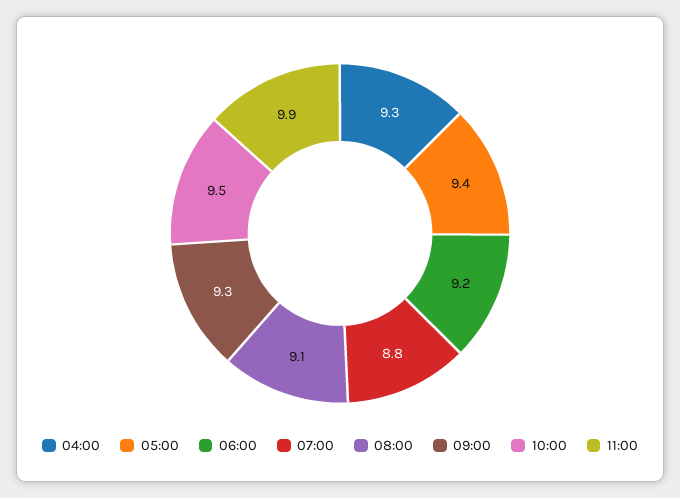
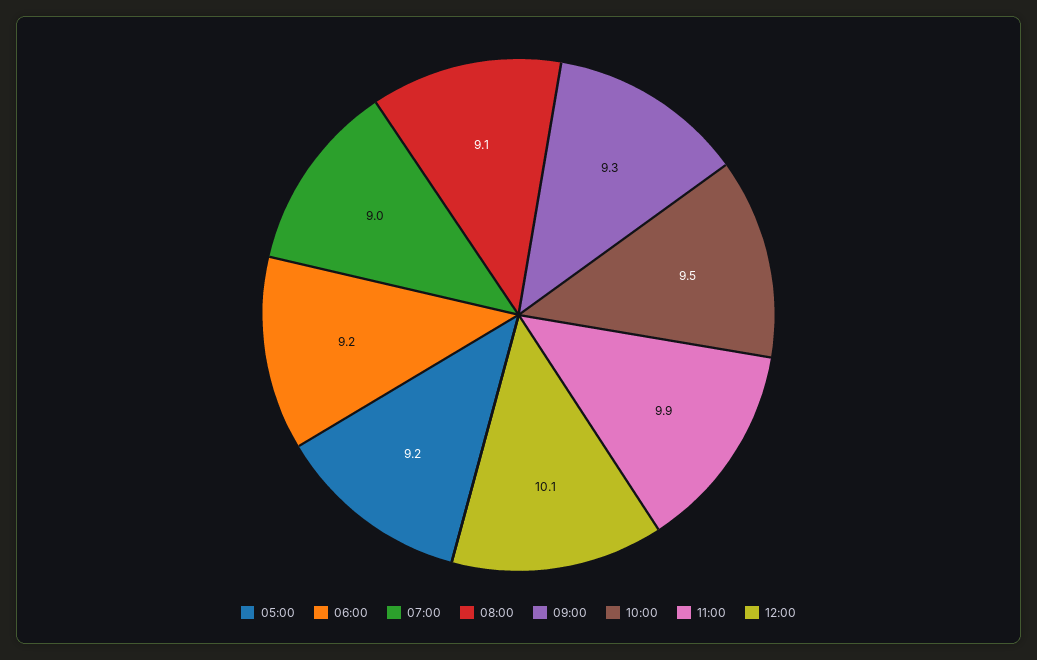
04:00: 9.3 -> none
05:00: 9.4 -> 9.2
07:00: 8.8 -> 9
12:00: none -> 10.1

